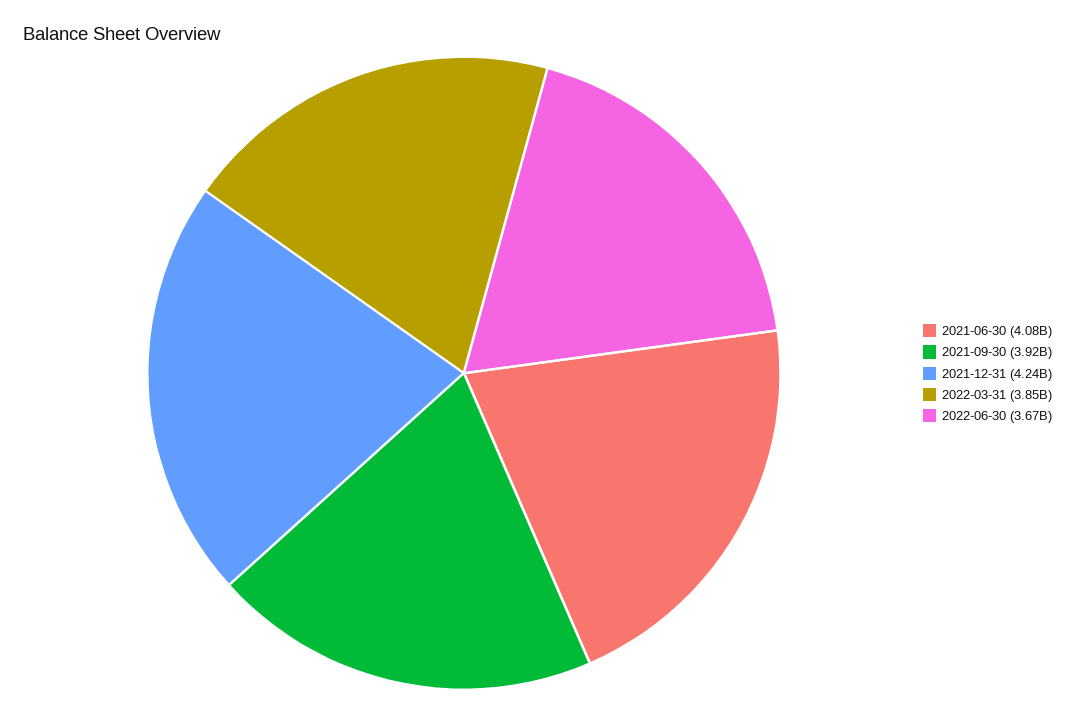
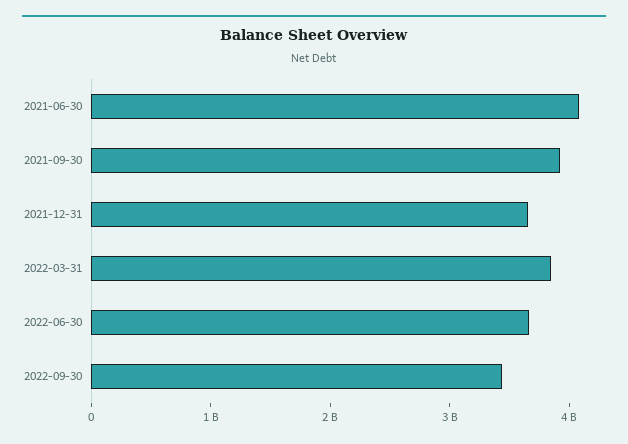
2021-12-31: 4240000000 -> 3600000000
2022-09-30: none -> 3400000000

